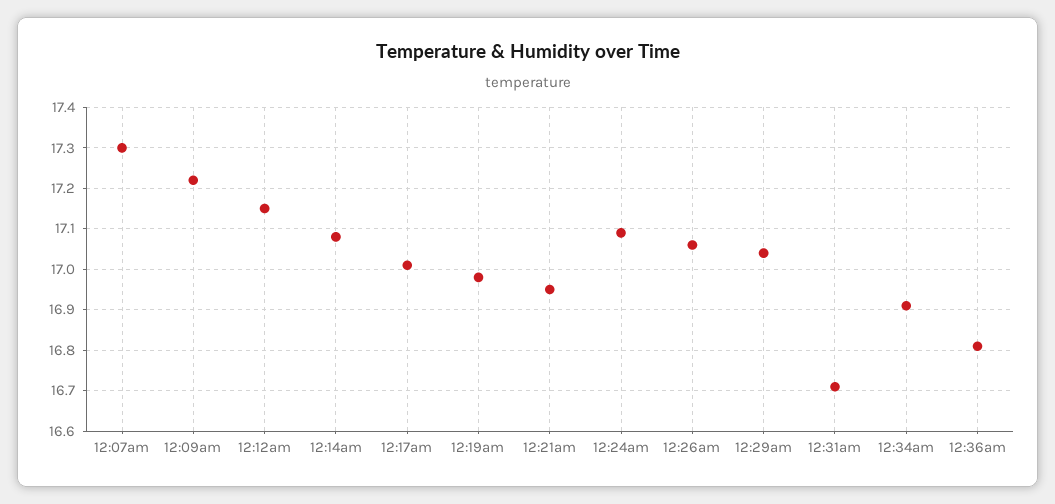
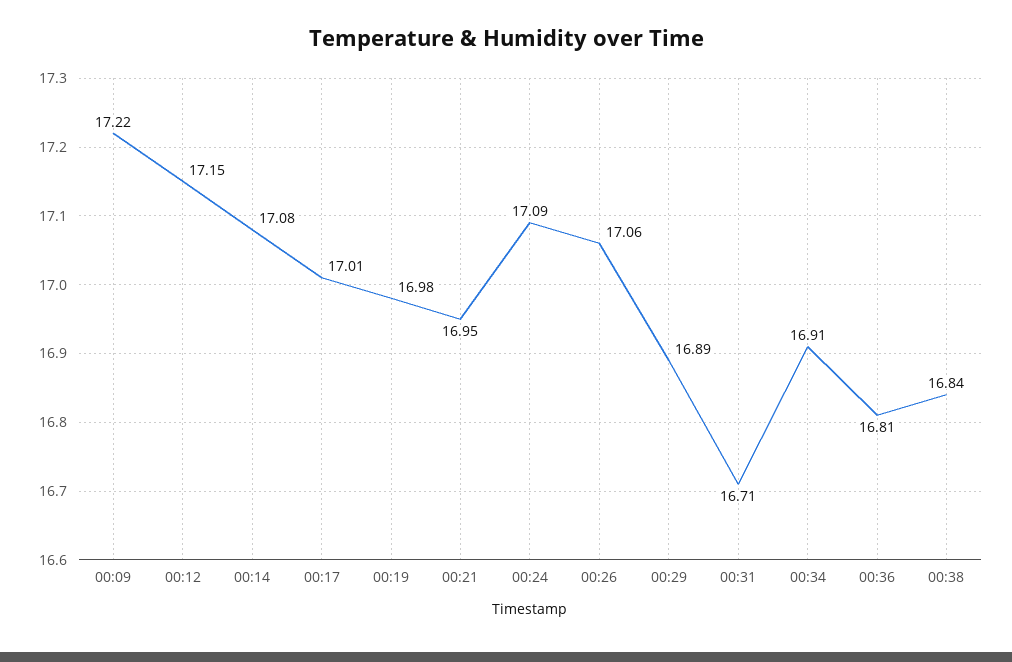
12:07am: 17.3 -> none
12:29am: 17.05 -> 16.89
00:38: none -> 16.84

